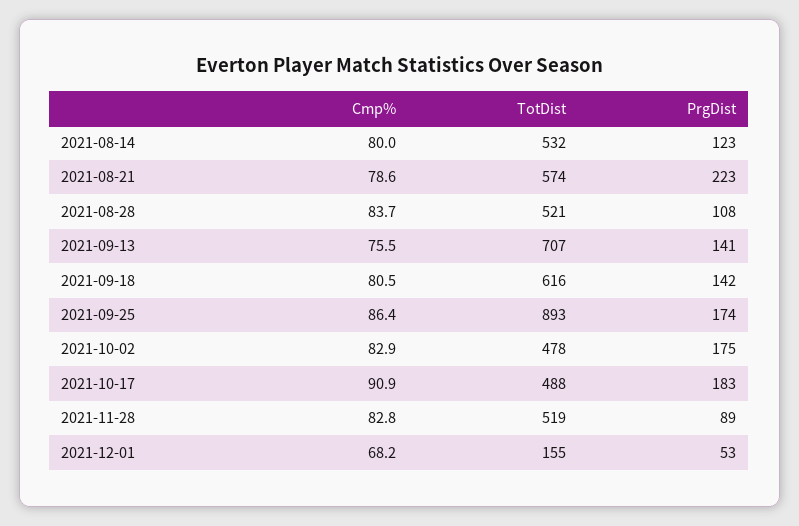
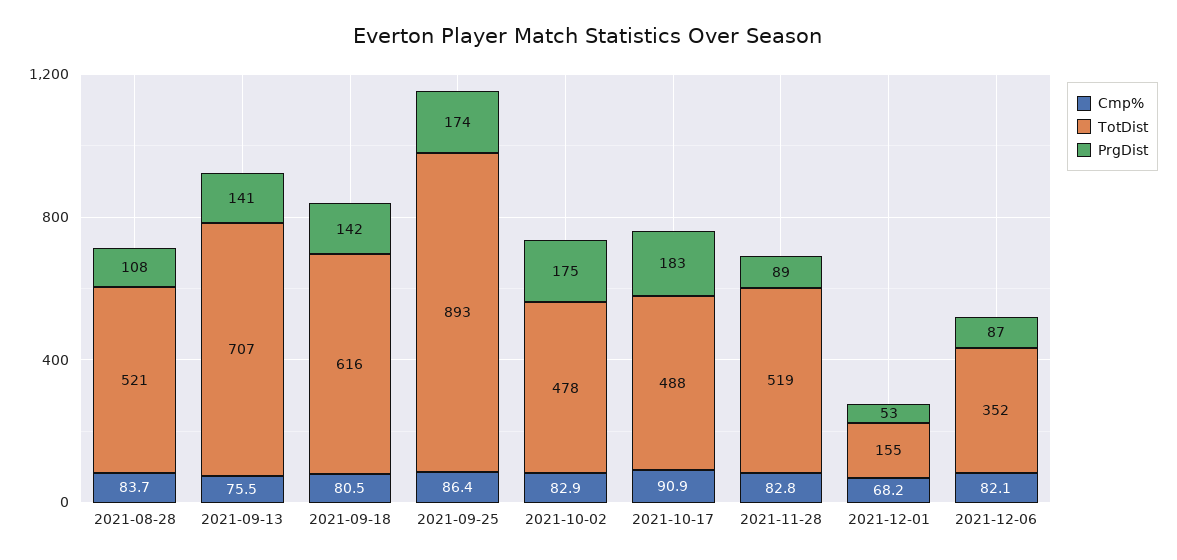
Cmp%, 2021-08-14: 80 -> none
TotDist, 2021-08-14: 532 -> none
PrgDist, 2021-08-14: 123 -> none
Cmp%, 2021-08-21: 78.6 -> none
TotDist, 2021-08-21: 574 -> none
PrgDist, 2021-08-21: 223 -> none
Cmp%, 2021-12-06: none -> 82.1
TotDist, 2021-12-06: none -> 352
PrgDist, 2021-12-06: none -> 87

